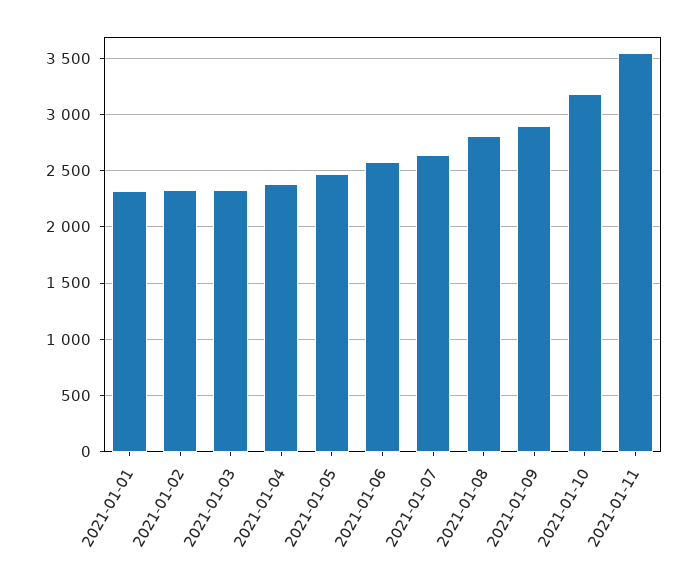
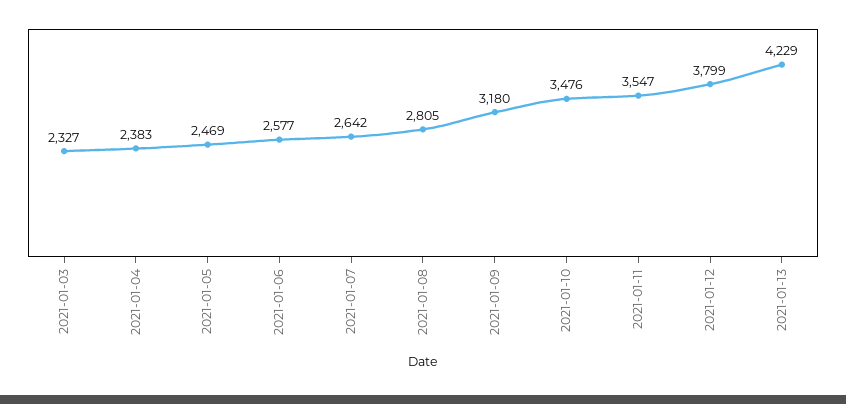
2021-01-01: 2300 -> none
2021-01-02: 2300 -> none
2021-01-09: 2900 -> 3180
2021-01-10: 3200 -> 3476
2021-01-12: none -> 3799
2021-01-13: none -> 4229

